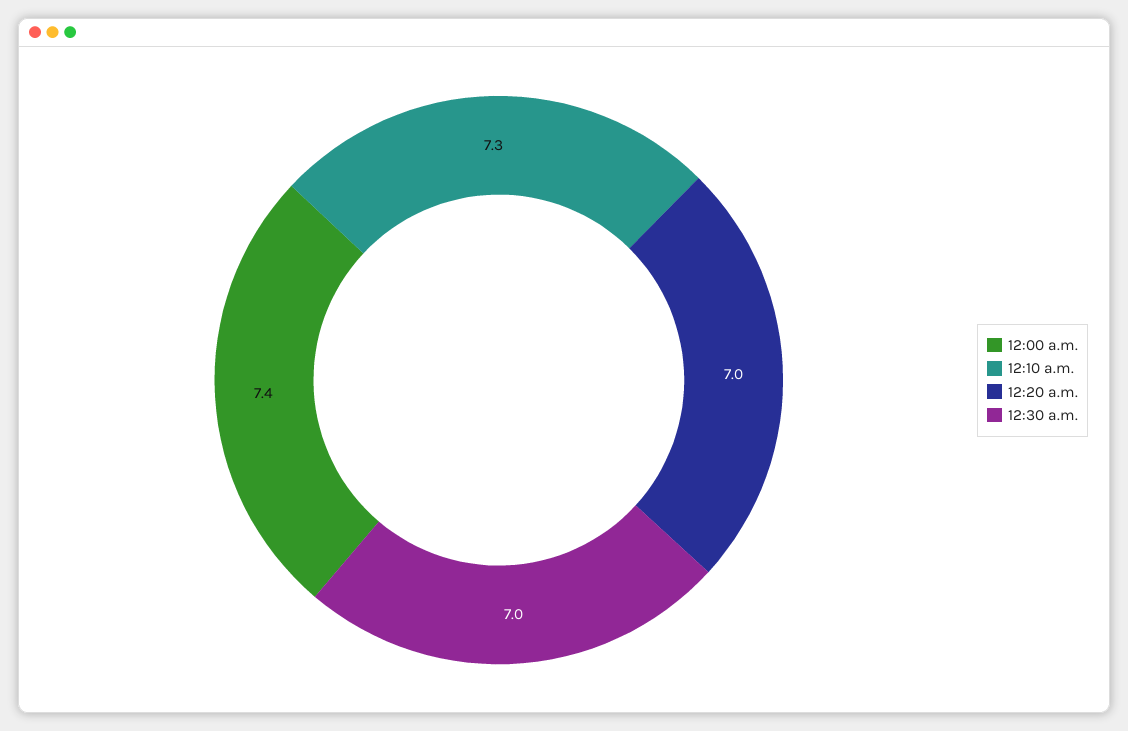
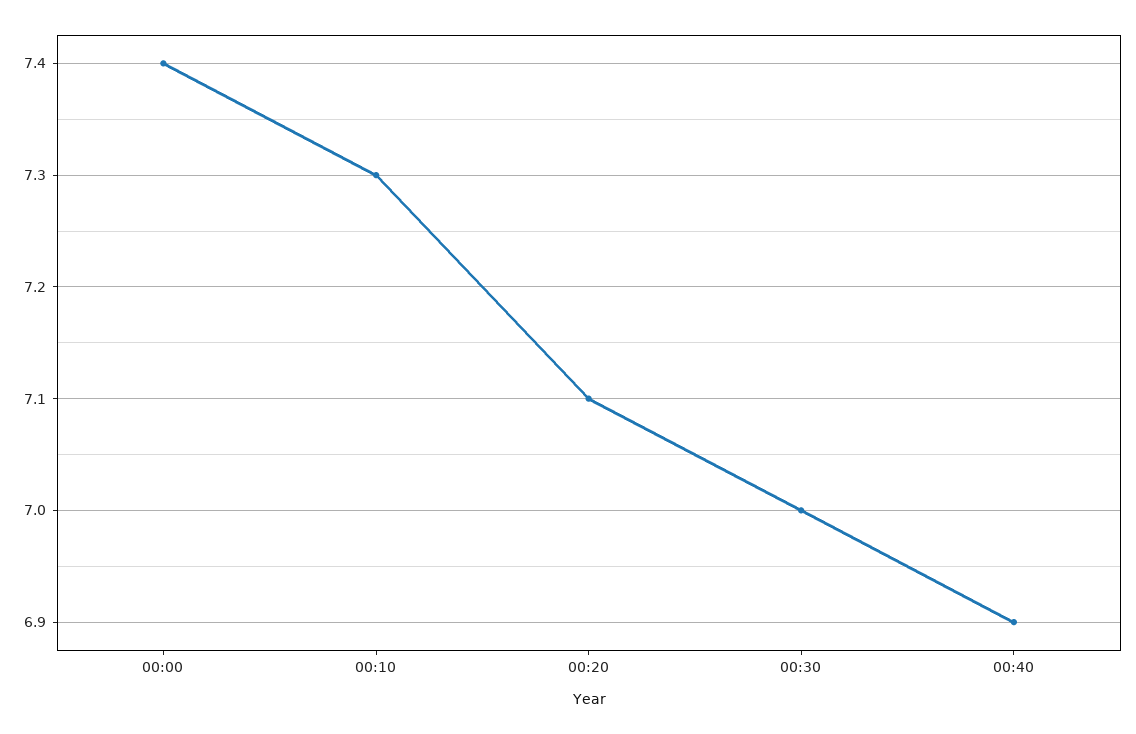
12:20 a.m.: 7 -> 7.1
00:40: none -> 6.9

